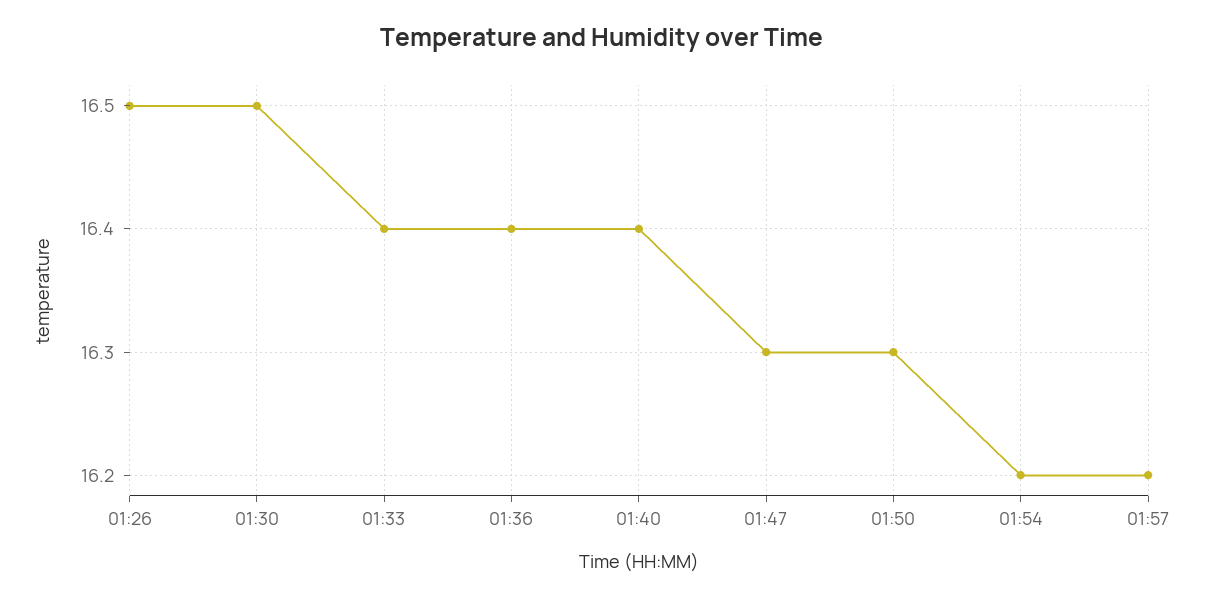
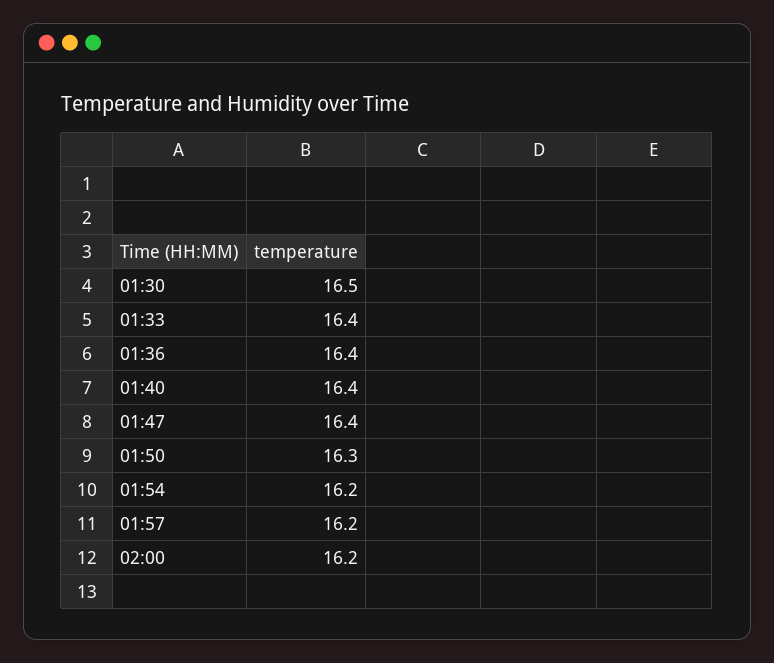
01:26: 16.5 -> none
01:47: 16.3 -> 16.4
02:00: none -> 16.2

